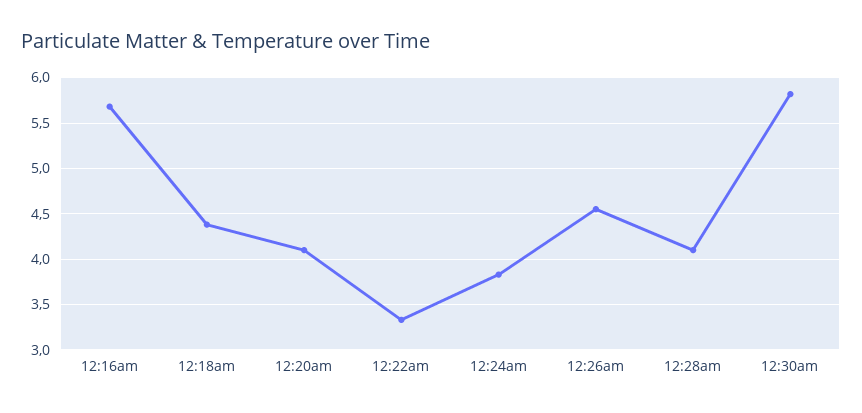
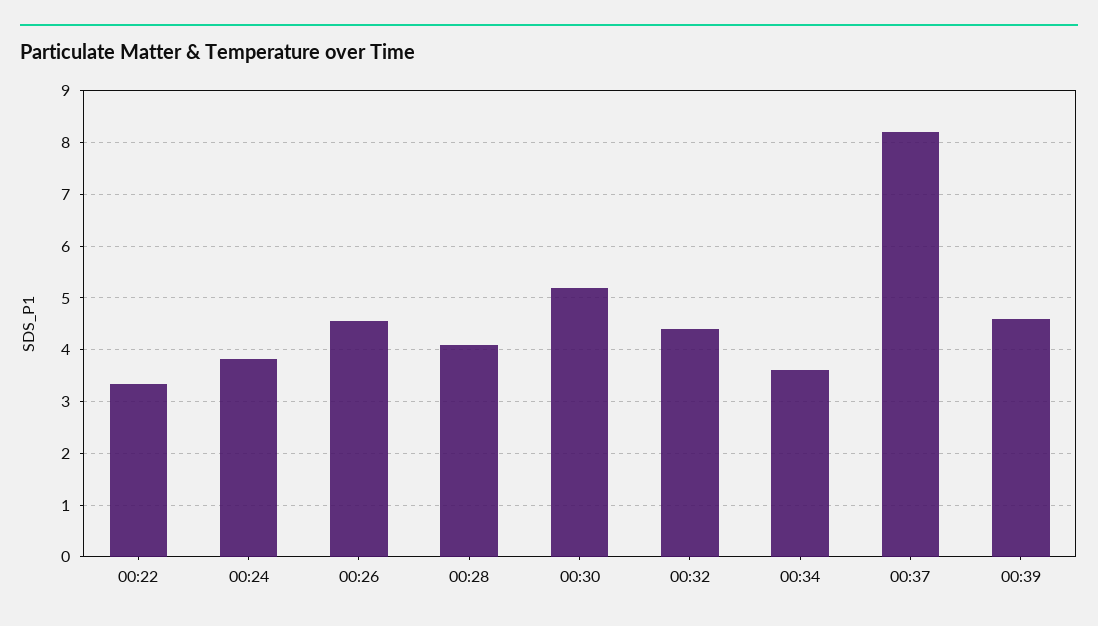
12:16am: 5.7 -> none
12:18am: 4.4 -> none
12:20am: 4.1 -> none
12:30am: 5.8 -> 5.2
00:32: none -> 4.4
00:34: none -> 3.6
00:37: none -> 8.2
00:39: none -> 4.6

